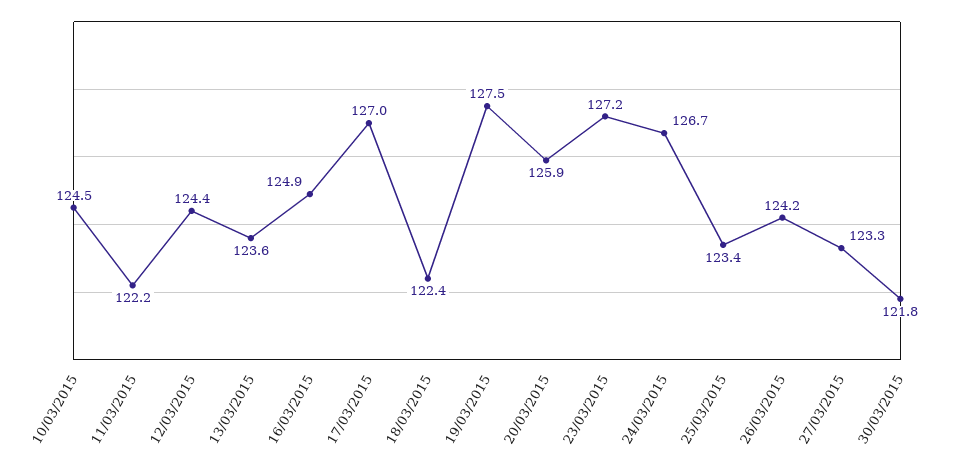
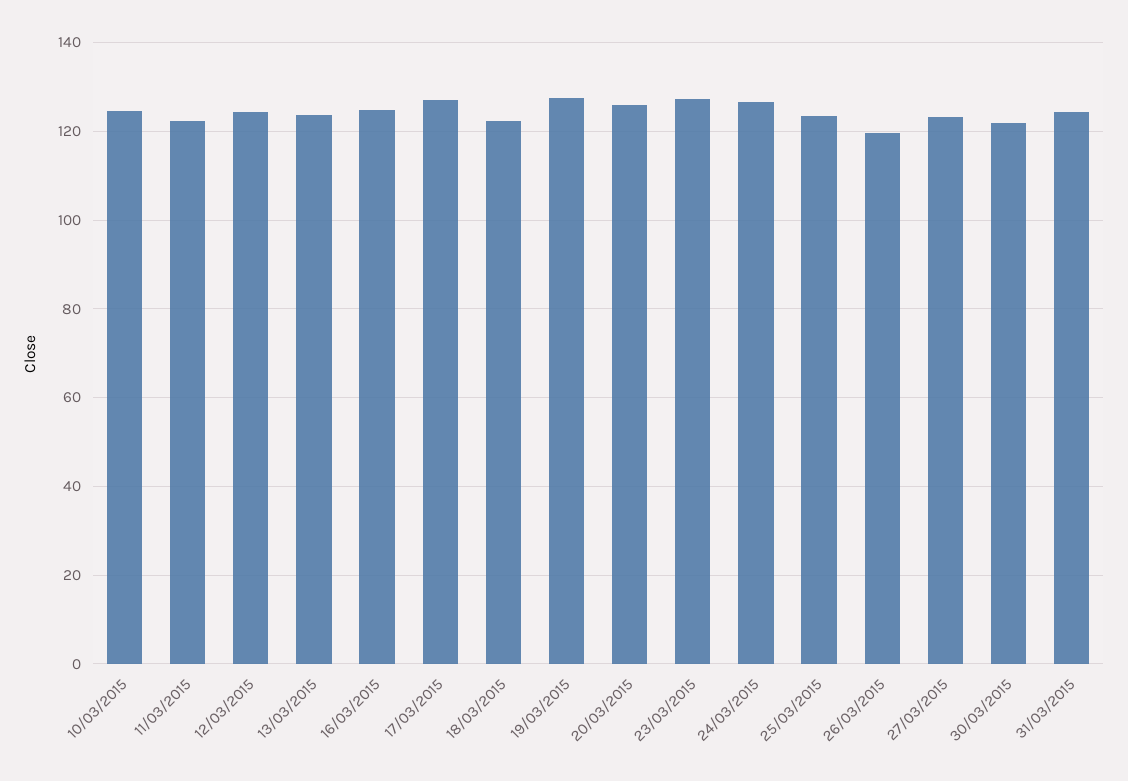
26/03/2015: 124.2 -> 120
31/03/2015: none -> 124

